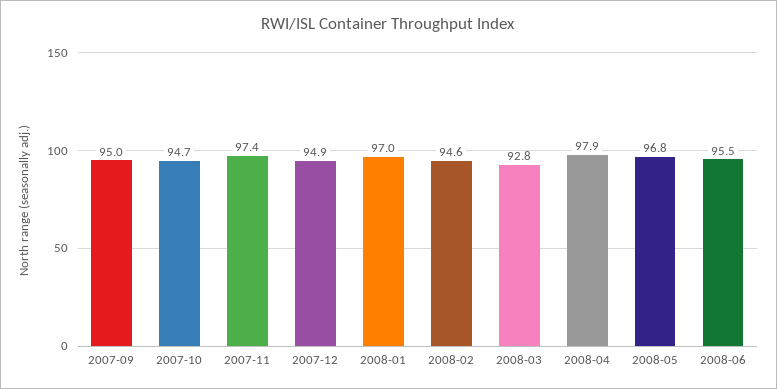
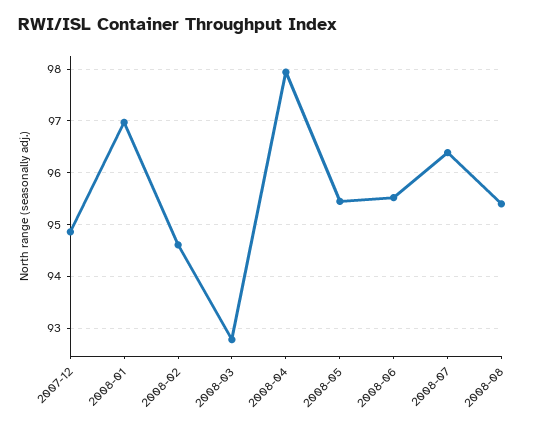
2007-09: 95 -> none
2007-10: 94.7 -> none
2007-11: 97.4 -> none
2008-05: 96.8 -> 95.4
2008-07: none -> 96.4
2008-08: none -> 95.4

